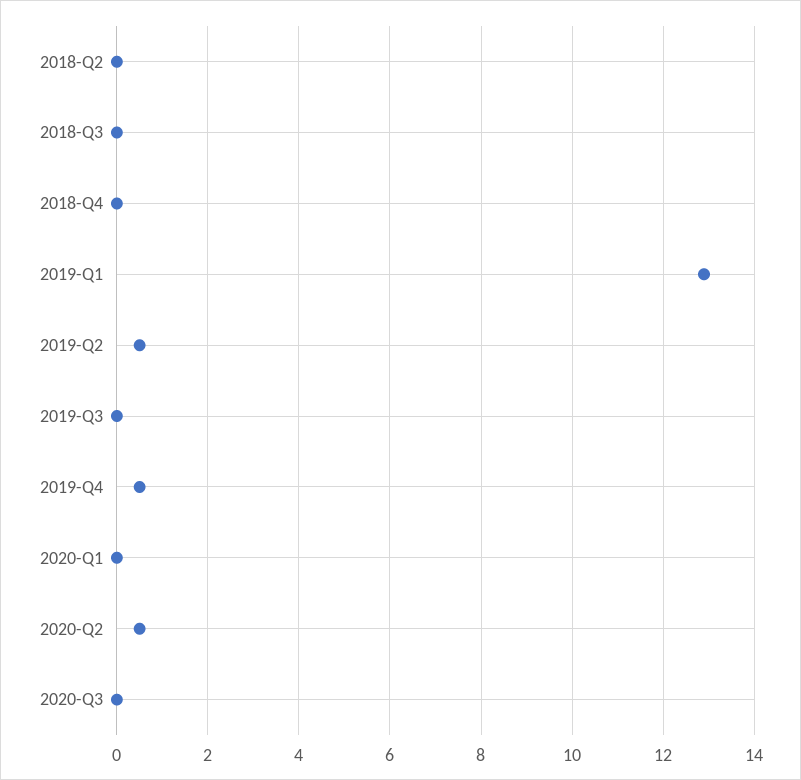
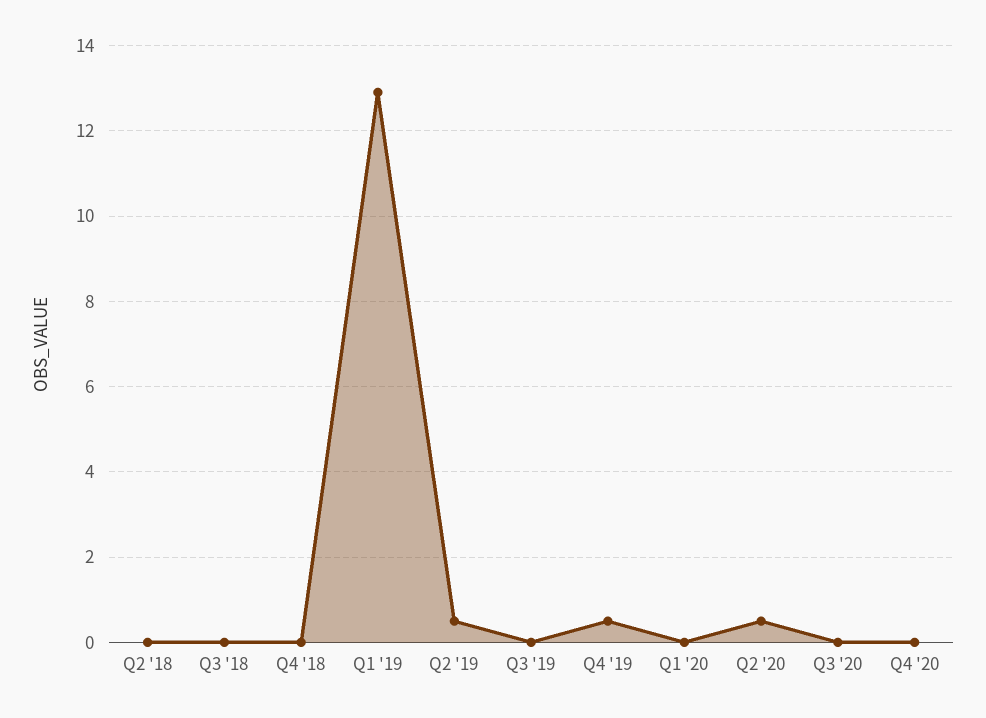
Q4 '20: none -> 0

